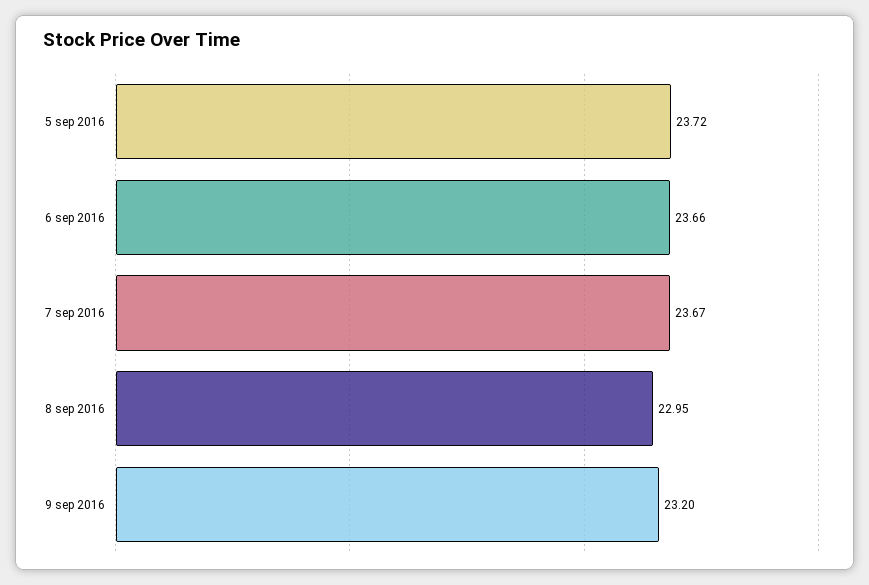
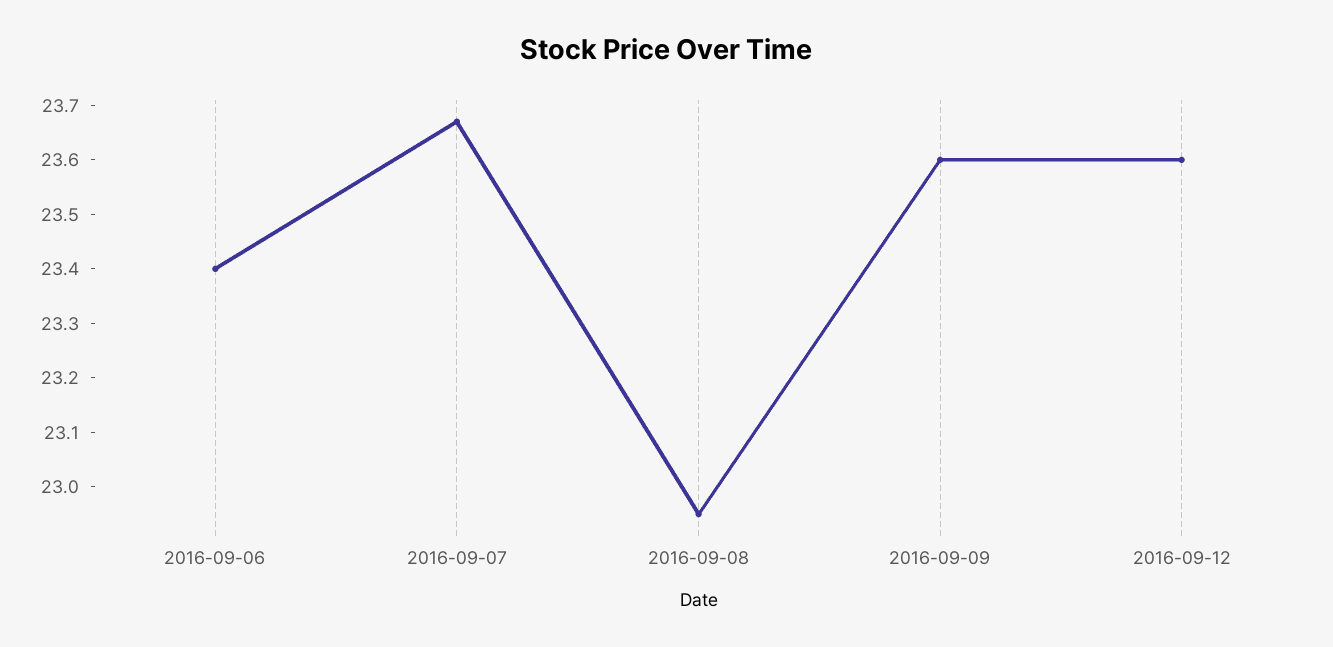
5 sep 2016: 23.72 -> none
6 sep 2016: 23.66 -> 23.4
9 sep 2016: 23.2 -> 23.6
2016-09-12: none -> 23.6

